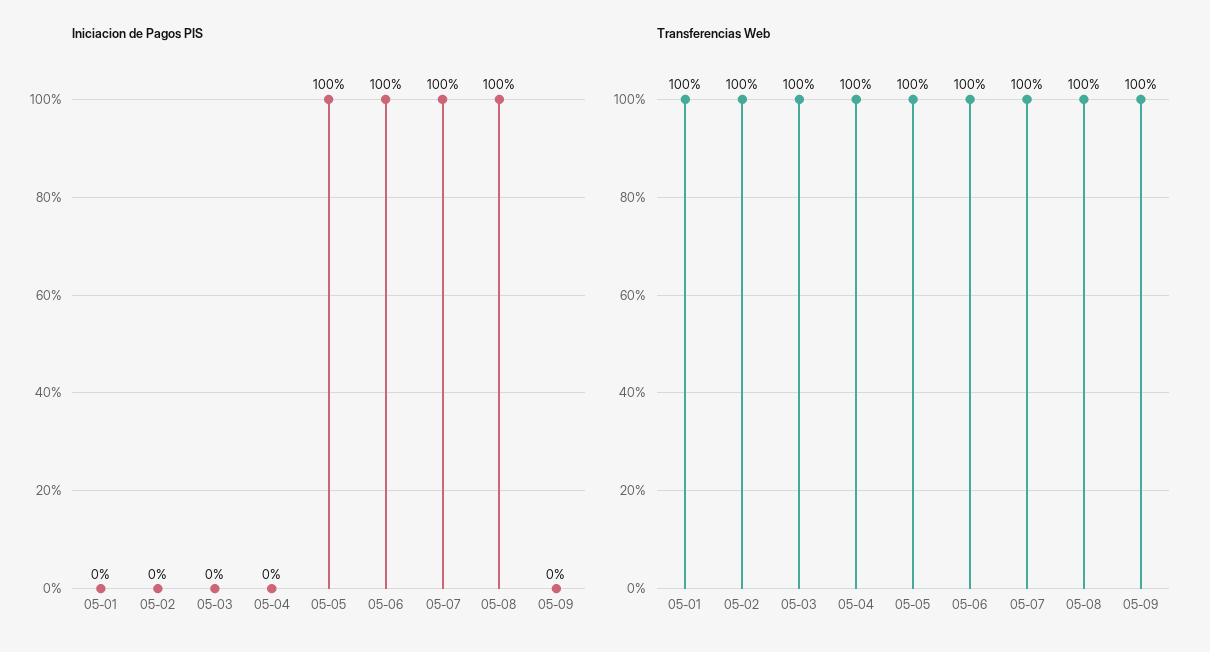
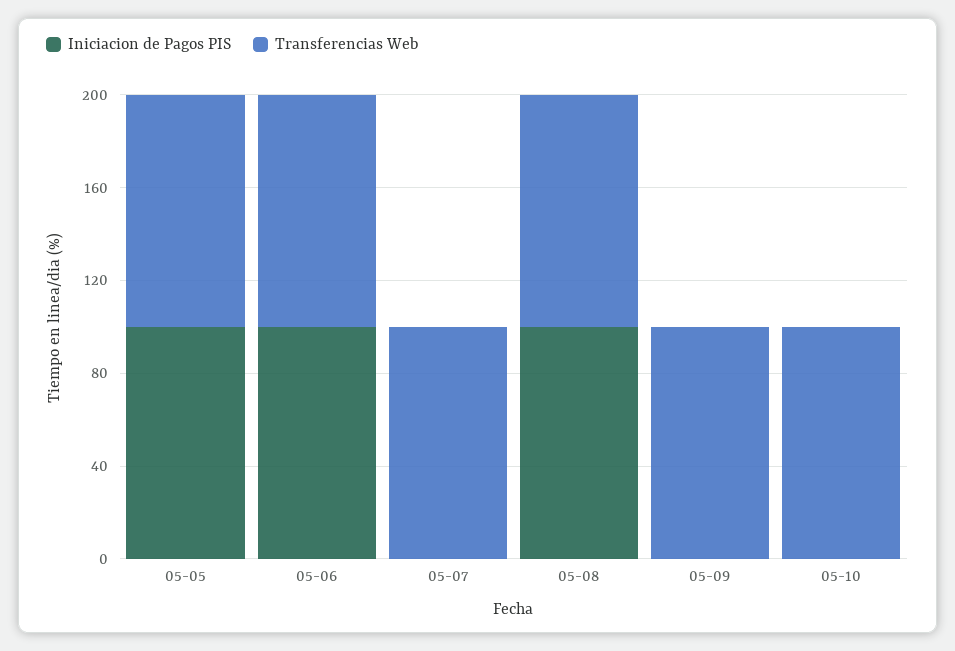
Iniciacion de Pagos PIS, 05-01: 0 -> none
Iniciacion de Pagos PIS, 05-02: 0 -> none
Iniciacion de Pagos PIS, 05-03: 0 -> none
Iniciacion de Pagos PIS, 05-04: 0 -> none
Iniciacion de Pagos PIS, 05-07: 100 -> 0
Transferencias Web, 05-01: 100 -> none
Transferencias Web, 05-02: 100 -> none
Transferencias Web, 05-03: 100 -> none
Transferencias Web, 05-04: 100 -> none
Iniciacion de Pagos PIS, 05-10: none -> 0
Transferencias Web, 05-10: none -> 100

